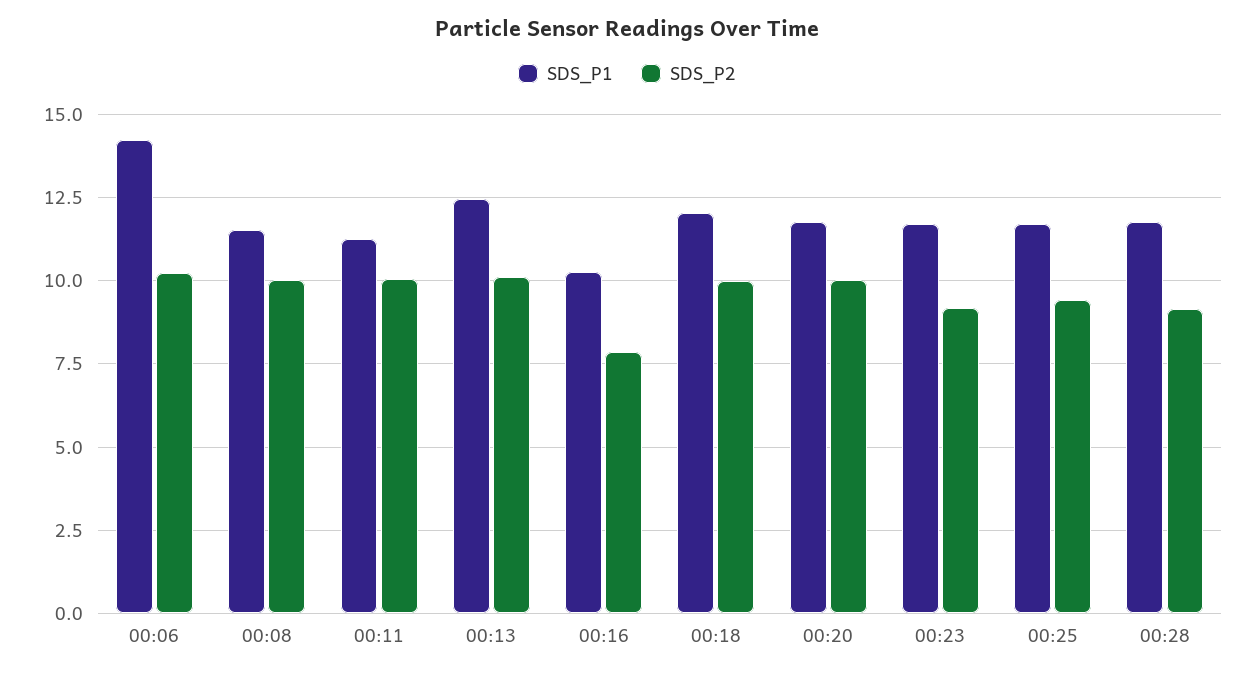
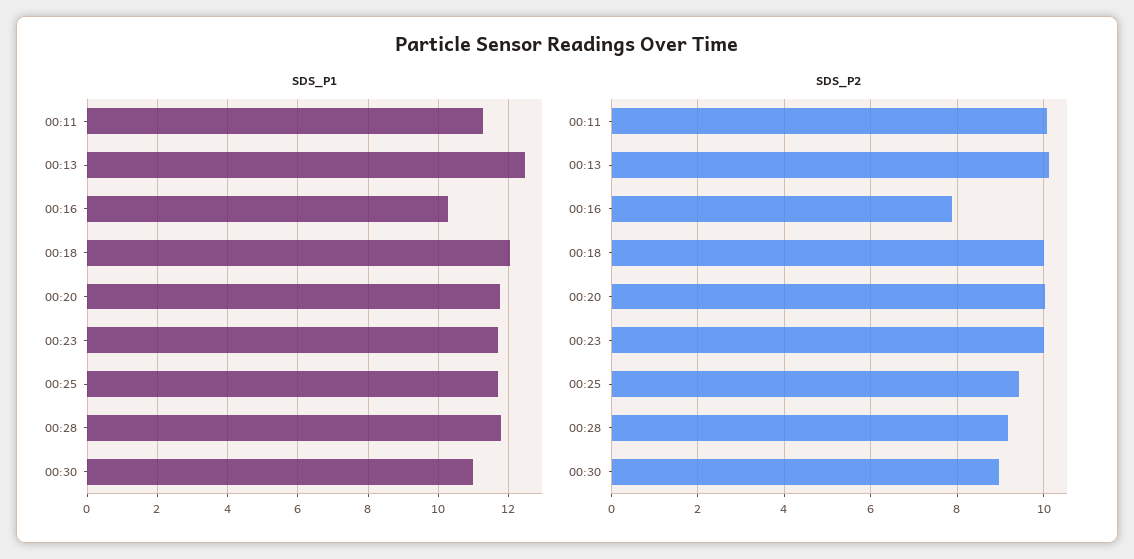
SDS_P1, 00:06: 14.25 -> none
SDS_P2, 00:06: 10.25 -> none
SDS_P1, 00:08: 11.5 -> none
SDS_P2, 00:08: 10 -> none
SDS_P2, 00:23: 9.25 -> 10
SDS_P1, 00:30: none -> 11
SDS_P2, 00:30: none -> 9

